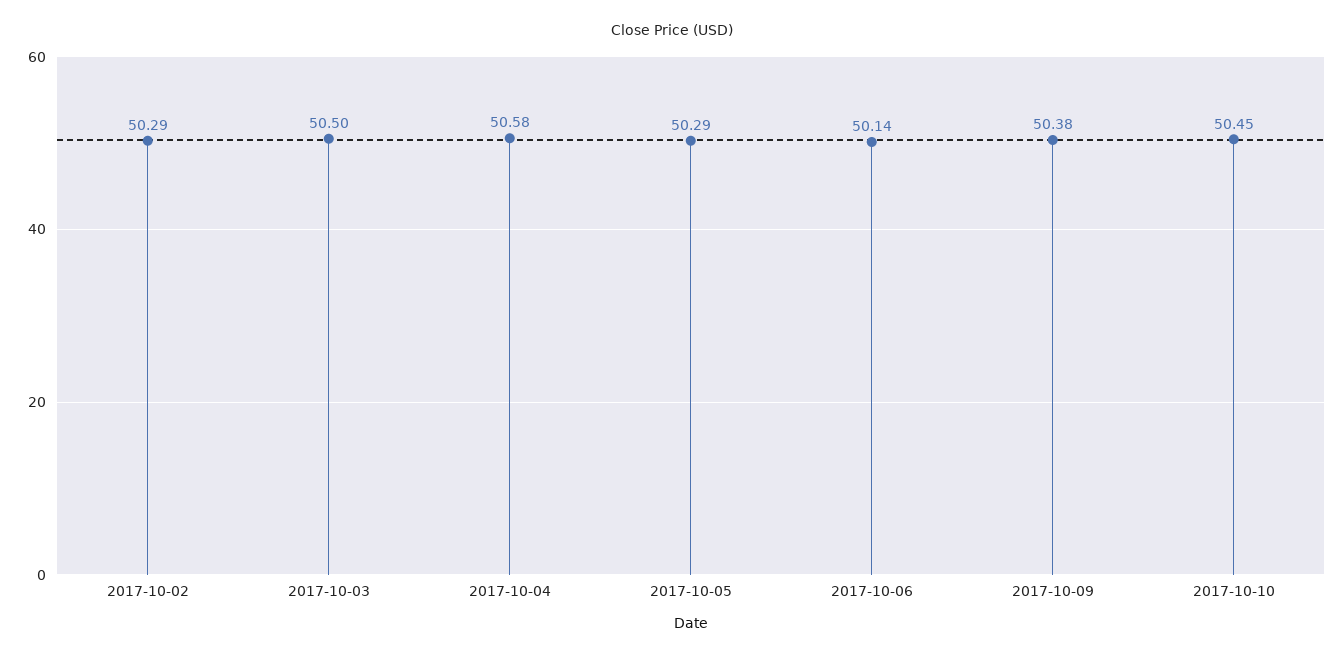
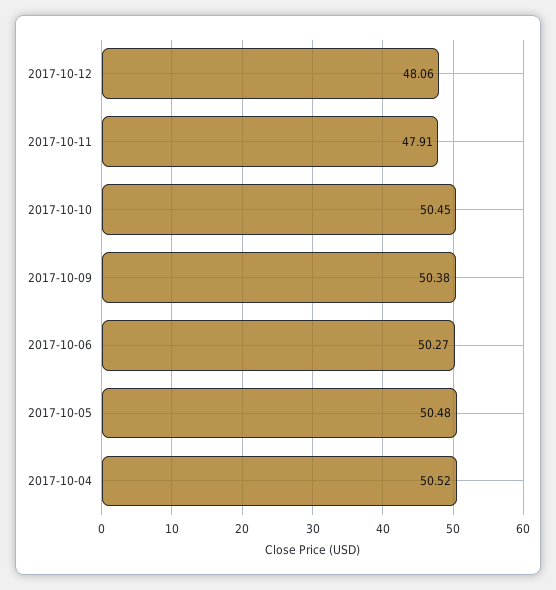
2017-10-02: 50.29 -> none
2017-10-03: 50.5 -> none
2017-10-04: 50.58 -> 50.52
2017-10-05: 50.29 -> 50.48
2017-10-06: 50.14 -> 50.27
2017-10-12: none -> 48.06
2017-10-11: none -> 47.91

